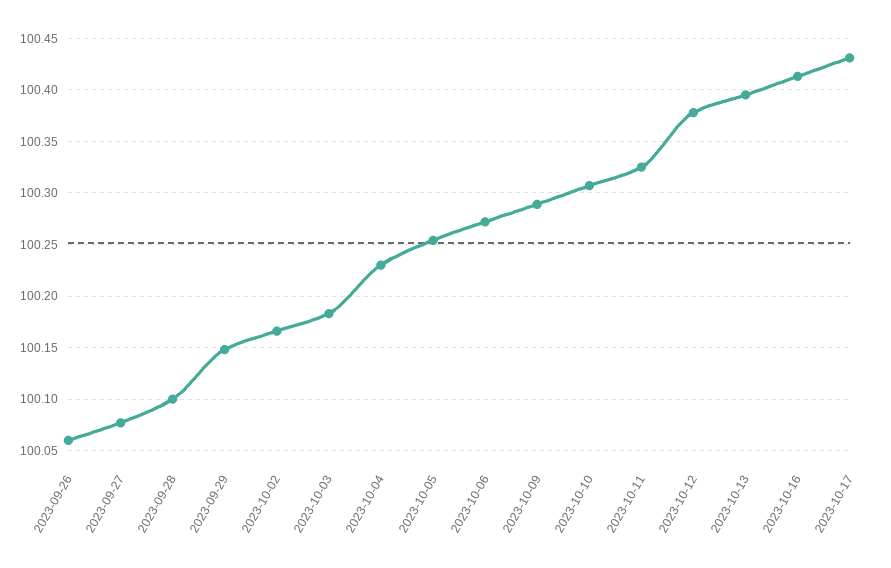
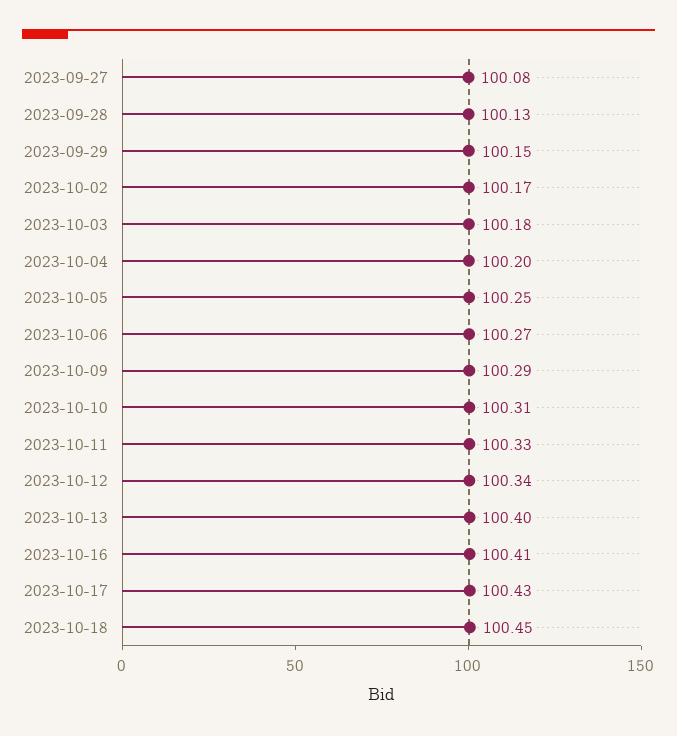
2023-09-26: 100.06 -> none
2023-09-28: 100.1 -> 100.13
2023-10-04: 100.23 -> 100.2
2023-10-12: 100.38 -> 100.34
2023-10-18: none -> 100.45

